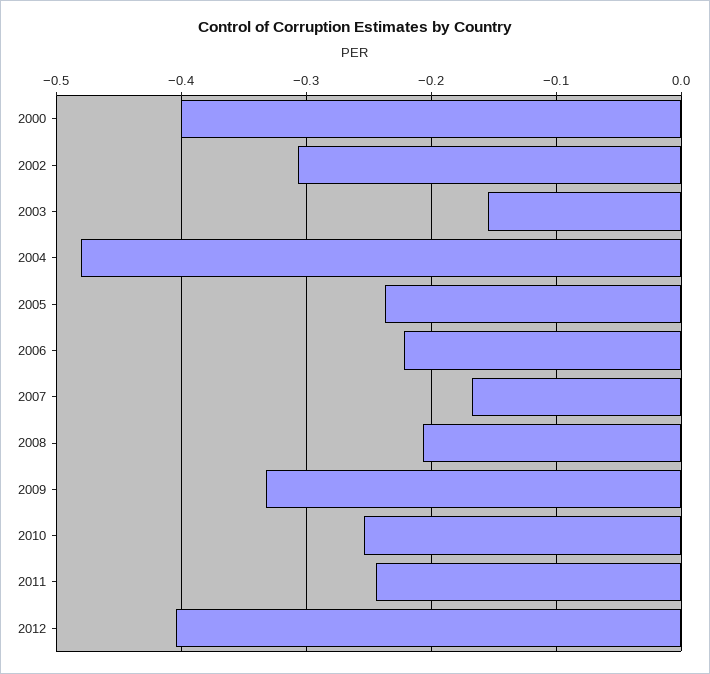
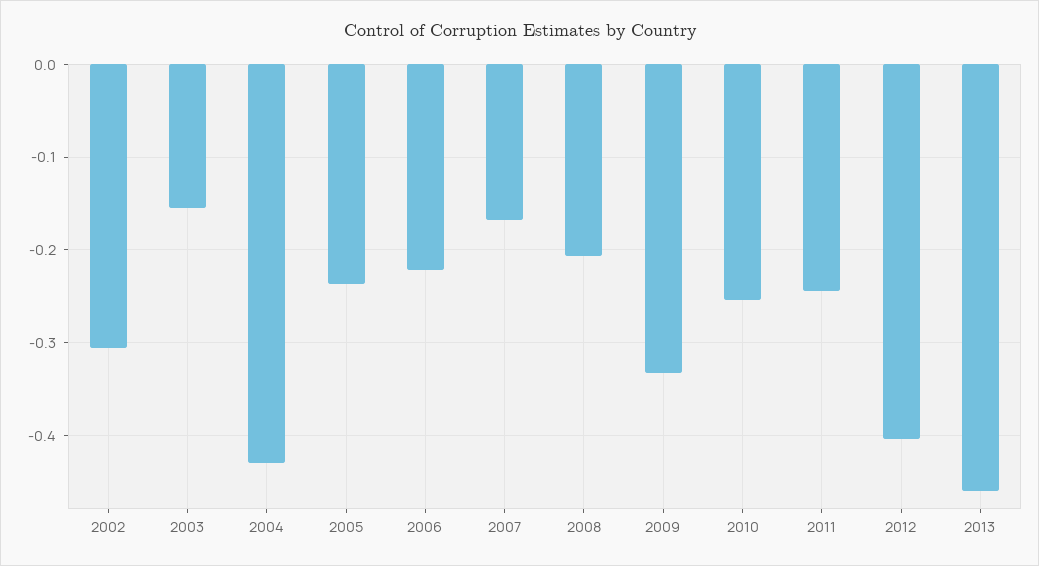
2000: -0.4 -> none
2004: -0.48 -> -0.43
2013: none -> -0.46

